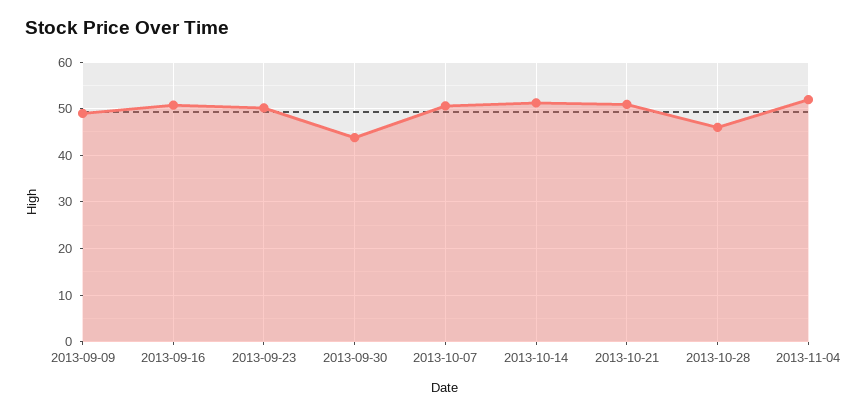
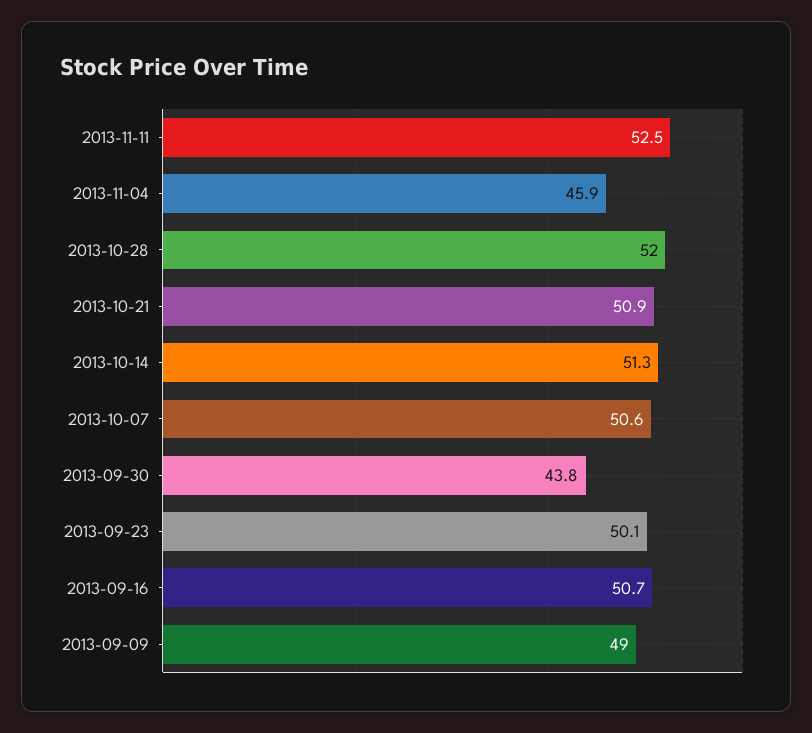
2013-10-28: 46 -> 52
2013-11-04: 52 -> 45.9
2013-11-11: none -> 52.5

